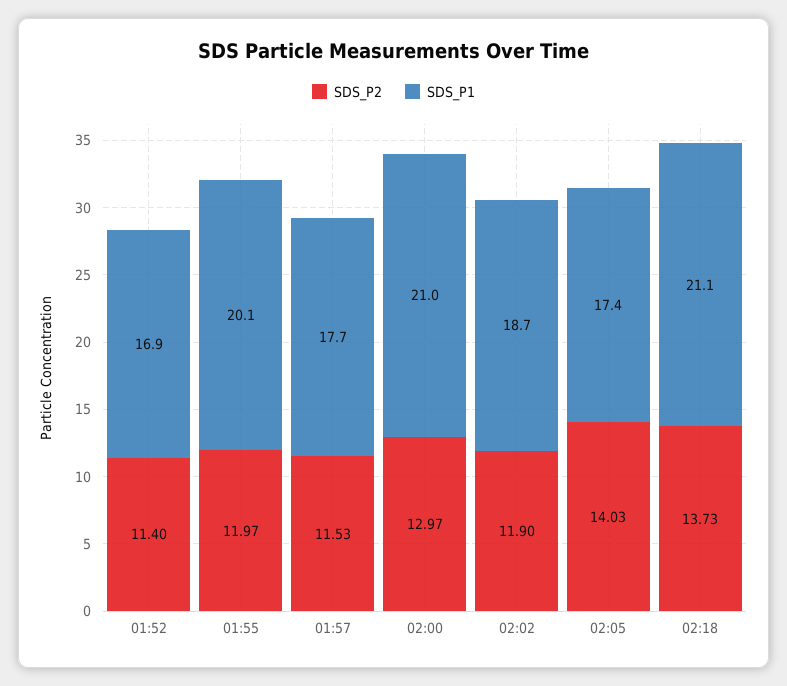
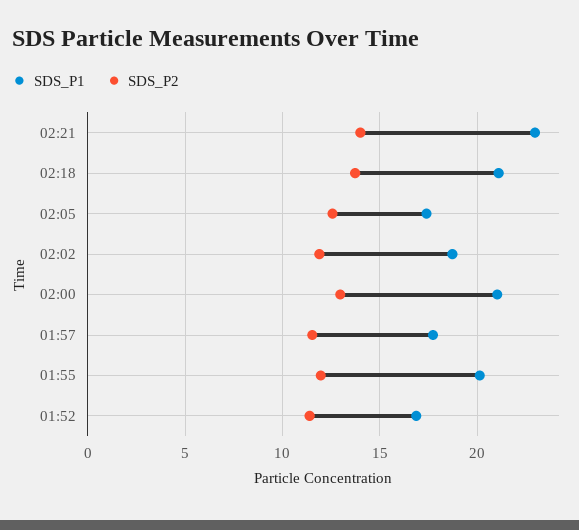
SDS_P2, 02:05: 14.03 -> 12.5
SDS_P1, 02:21: none -> 23
SDS_P2, 02:21: none -> 14

